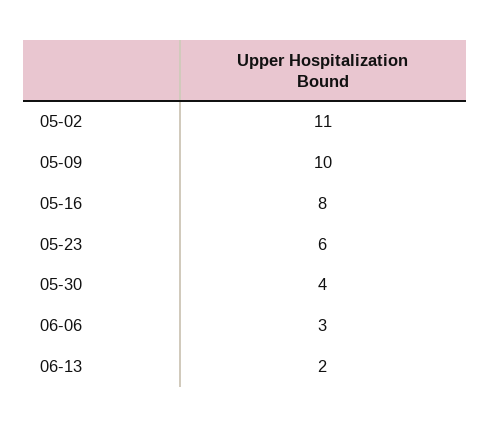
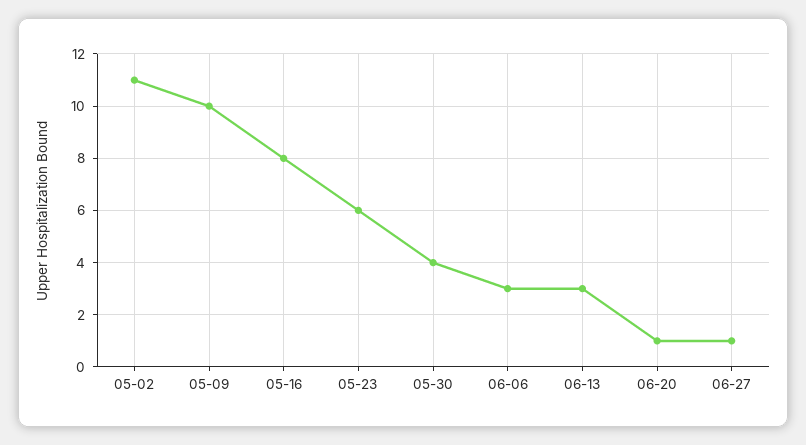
06-13: 2 -> 3
06-20: none -> 1
06-27: none -> 1

